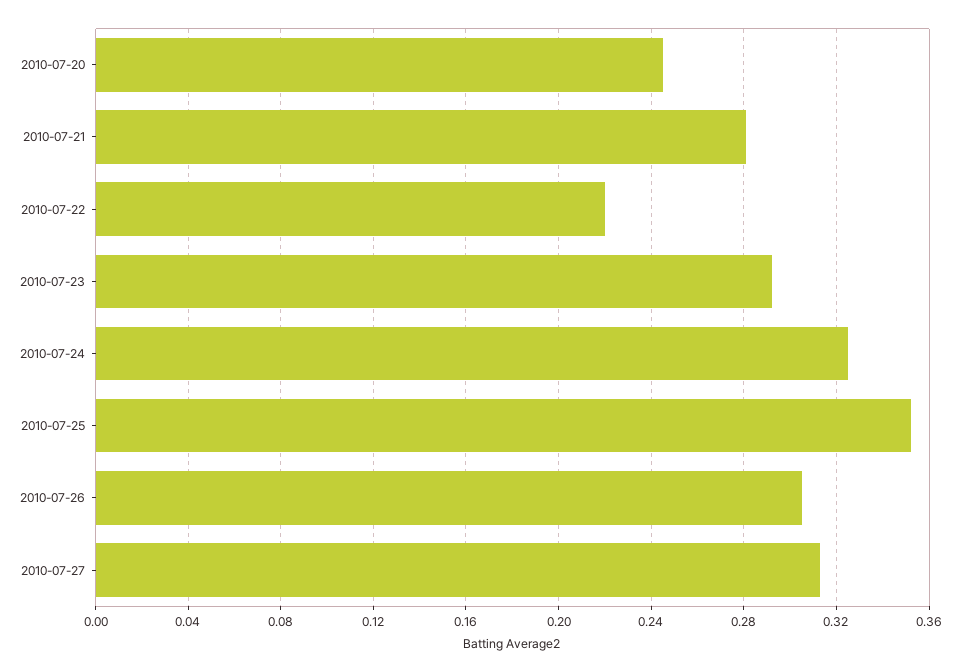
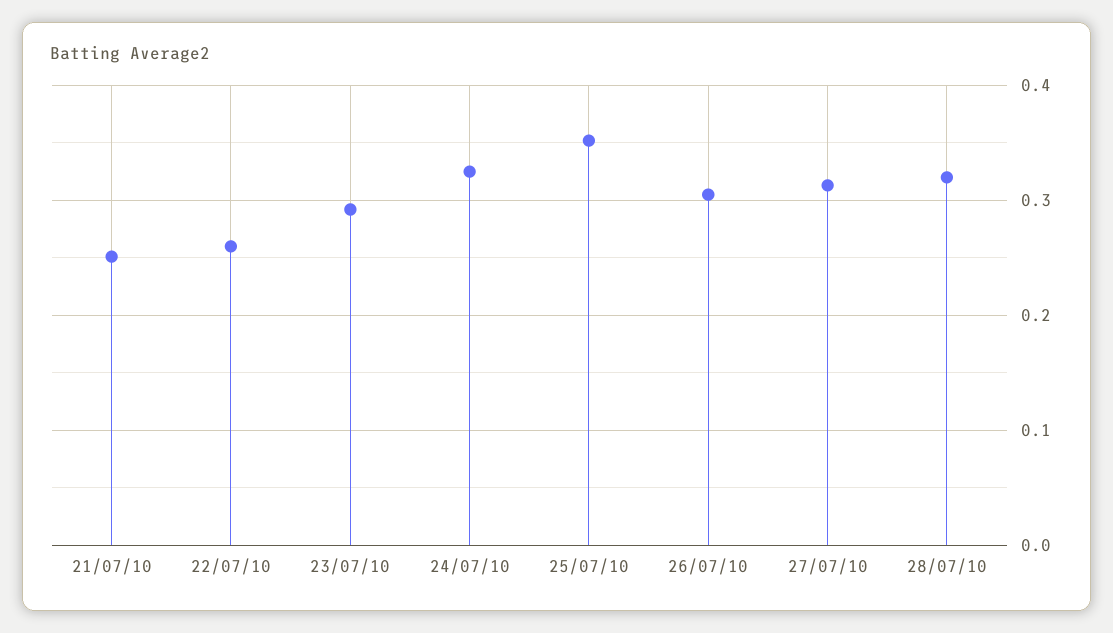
2010-07-20: 0.245 -> none
2010-07-21: 0.28 -> 0.25
2010-07-22: 0.22 -> 0.26
28/07/10: none -> 0.32

